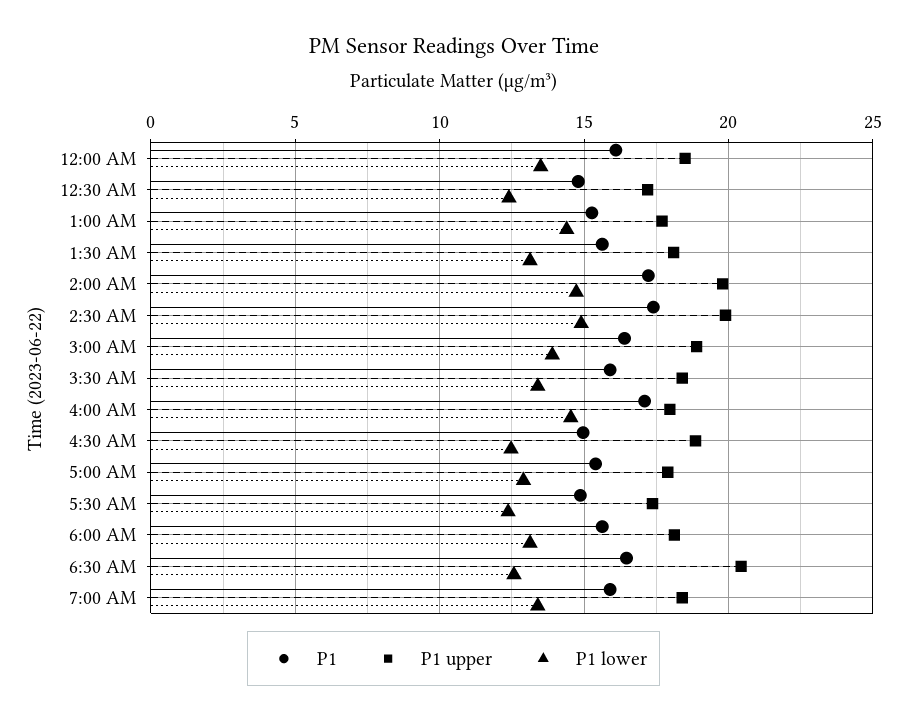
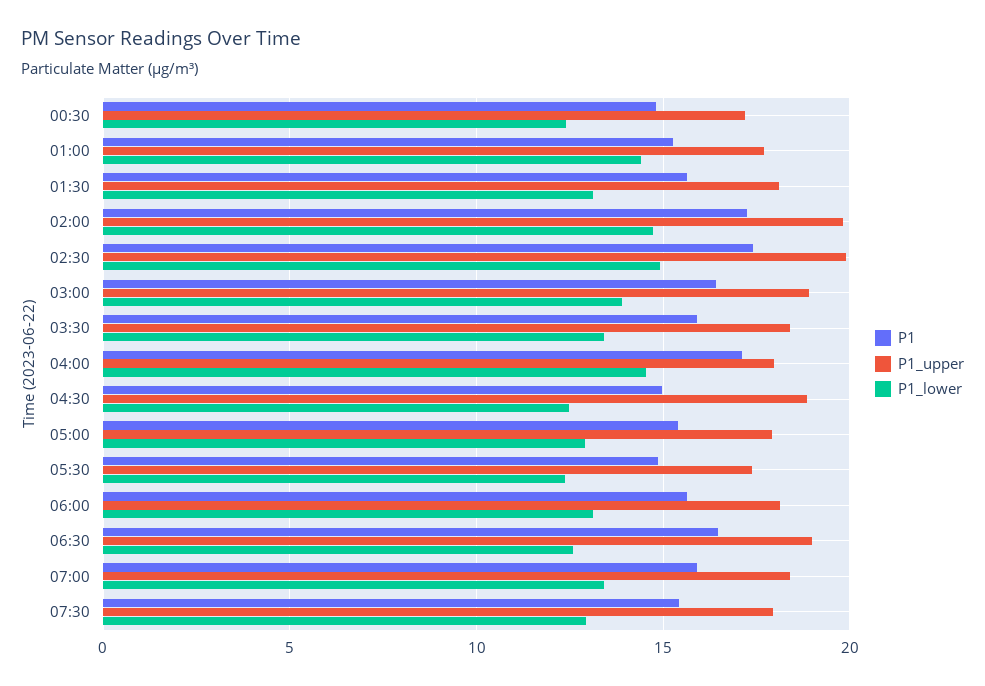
P1, 12:00 AM: 16 -> none
P1 upper, 12:00 AM: 18.5 -> none
P1 lower, 12:00 AM: 13.5 -> none
P1 upper, 6:30 AM: 20.5 -> 19
P1, 07:30: none -> 15.5
P1 upper, 07:30: none -> 18
P1 lower, 07:30: none -> 13

